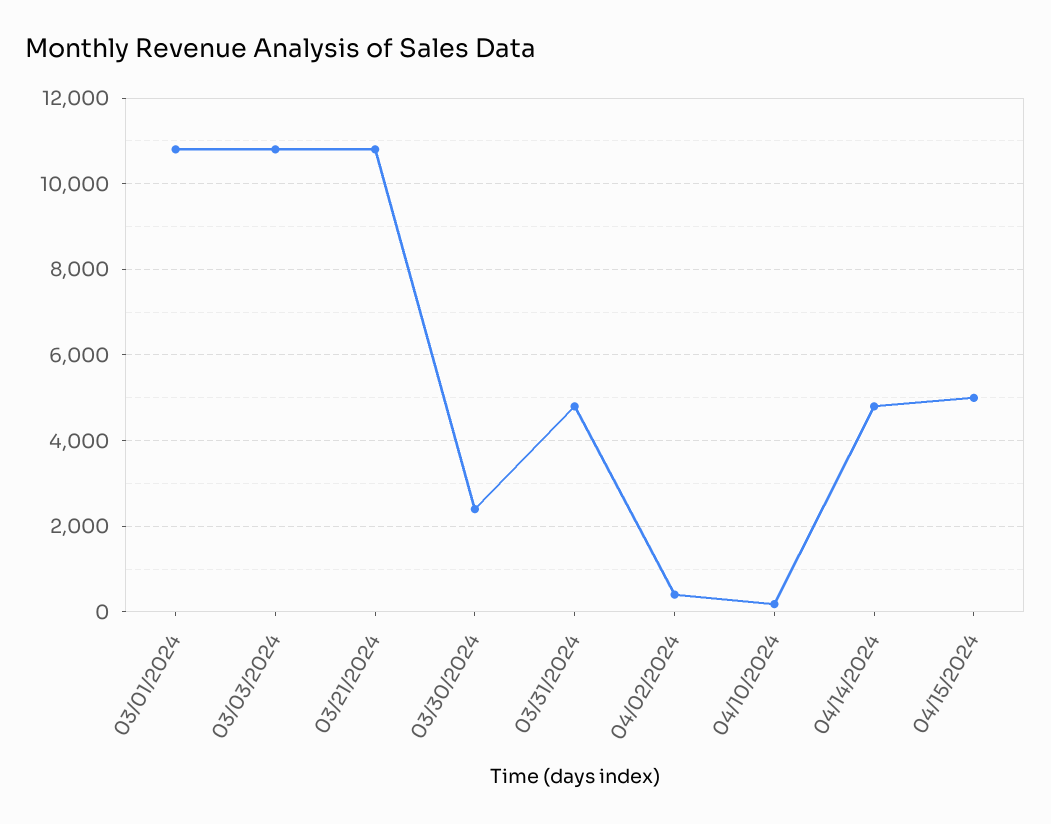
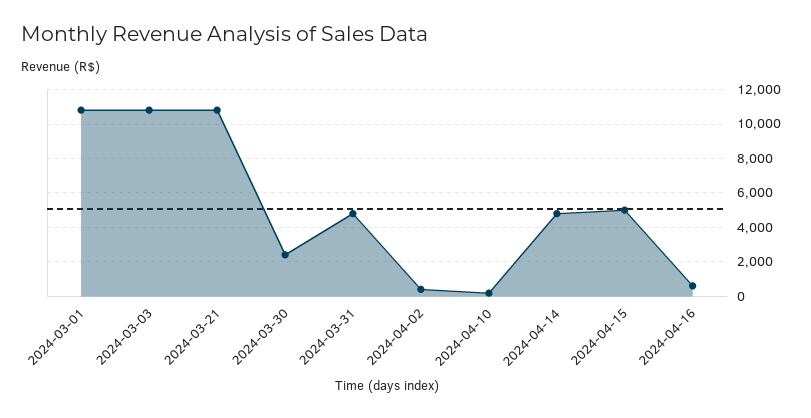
2024-04-16: none -> 500

